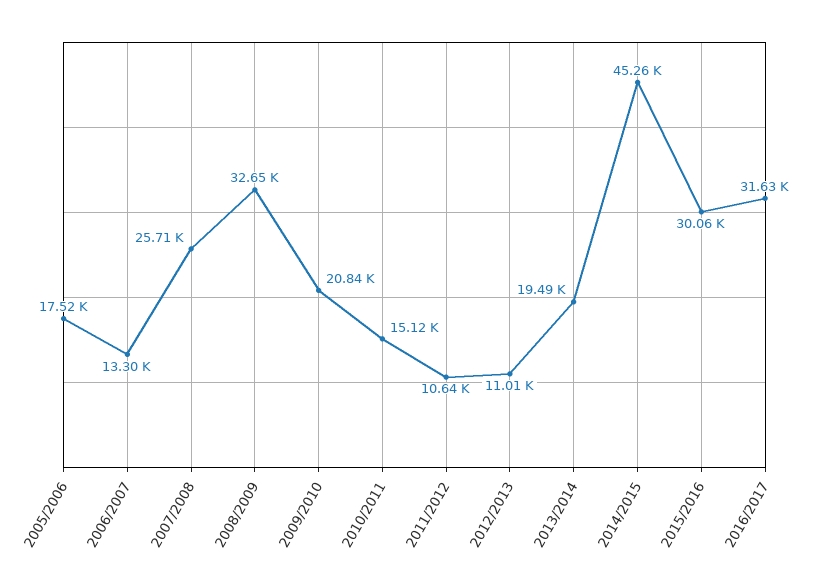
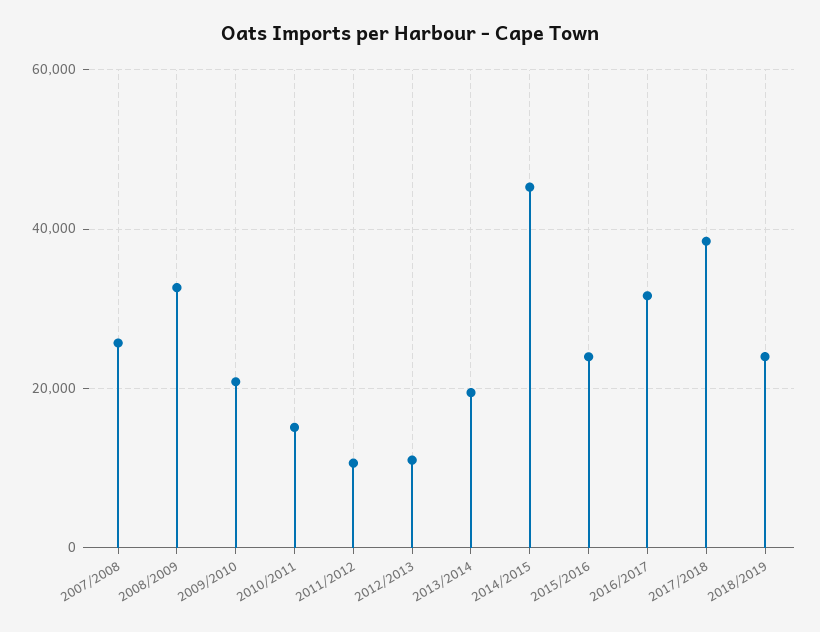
2005/2006: 17520 -> none
2006/2007: 13300 -> none
2015/2016: 30060 -> 24000
2017/2018: none -> 38000
2018/2019: none -> 24000

